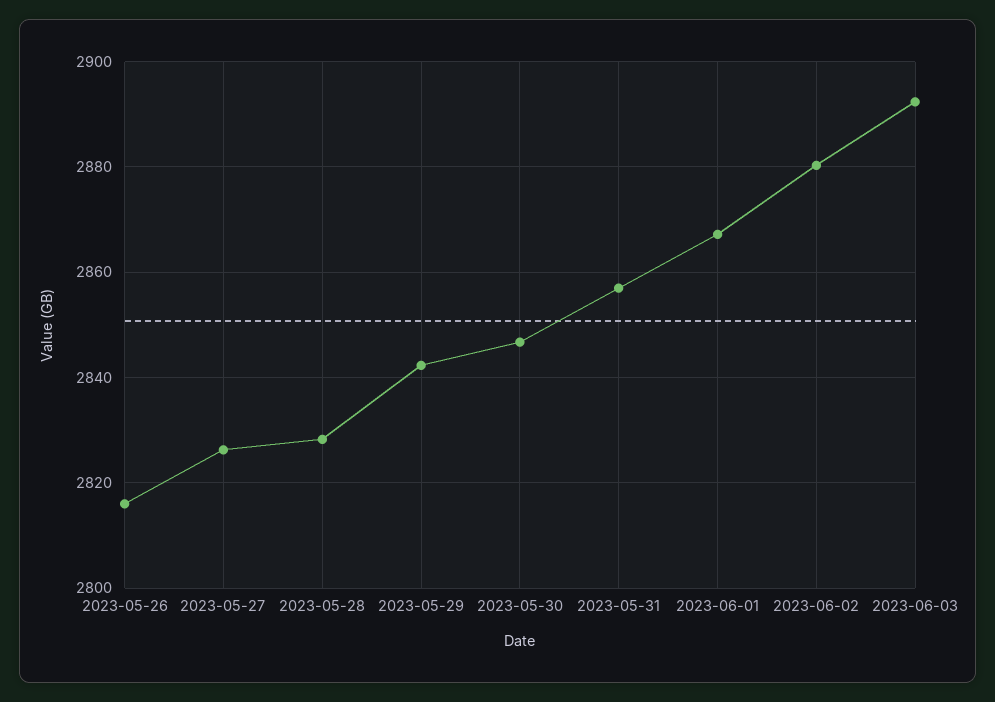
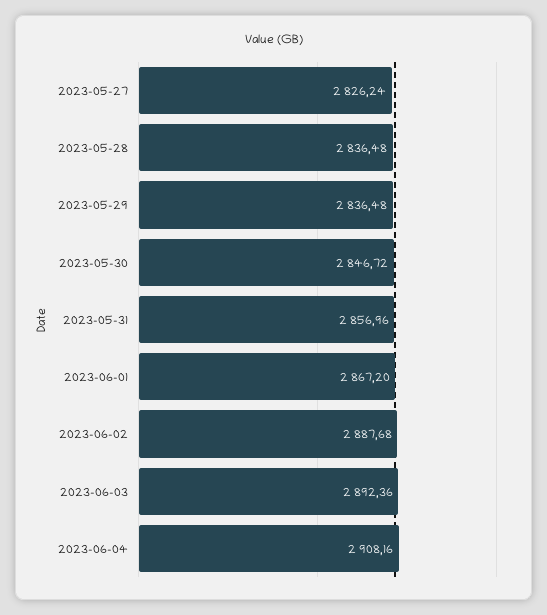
2023-05-26: 2816 -> none
2023-05-28: 2828 -> 2836.48
2023-05-29: 2842 -> 2836.48
2023-06-02: 2880 -> 2887.68
2023-06-04: none -> 2908.16

